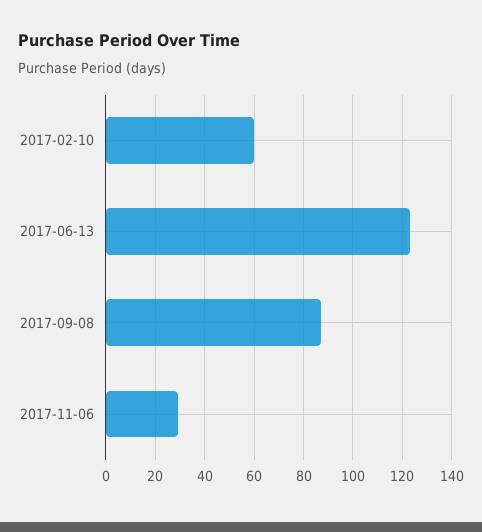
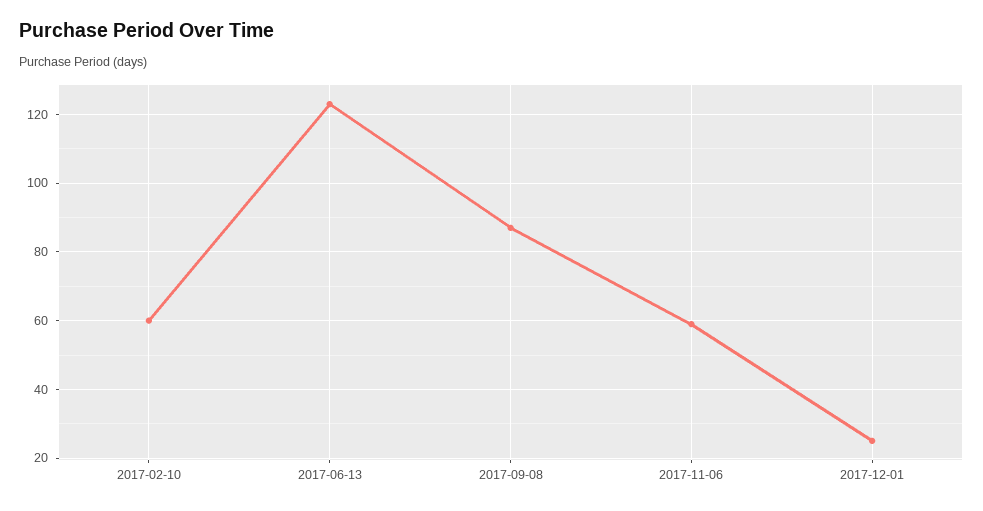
2017-11-06: 30 -> 60
2017-12-01: none -> 25

